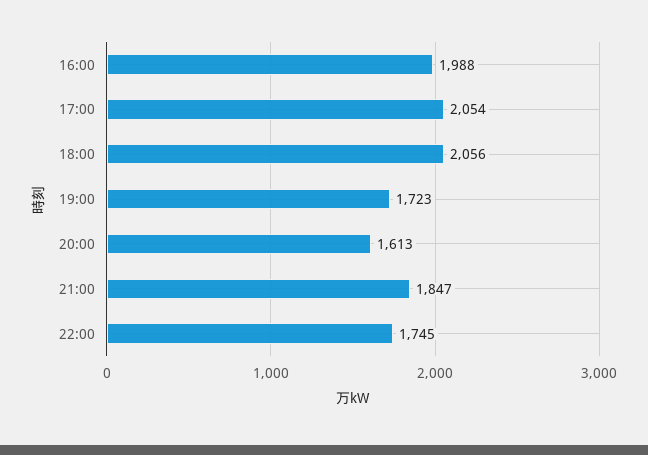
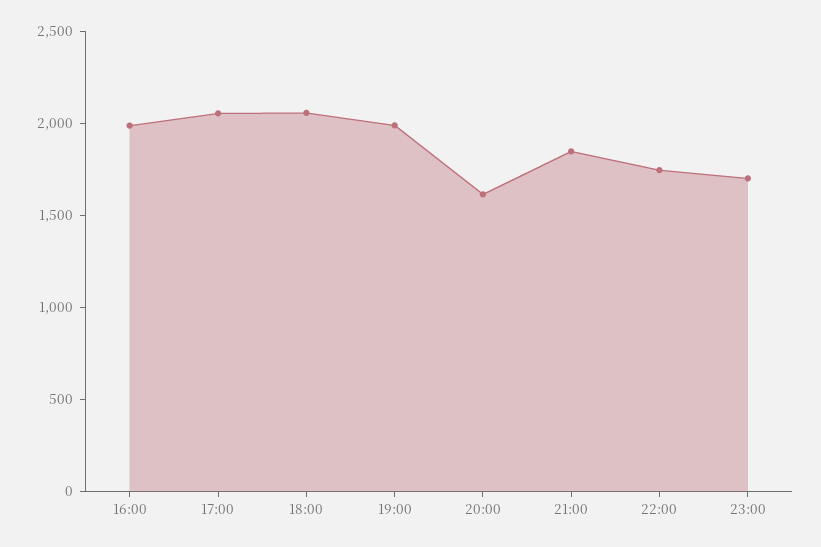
19:00: 1723 -> 2000
23:00: none -> 1700

